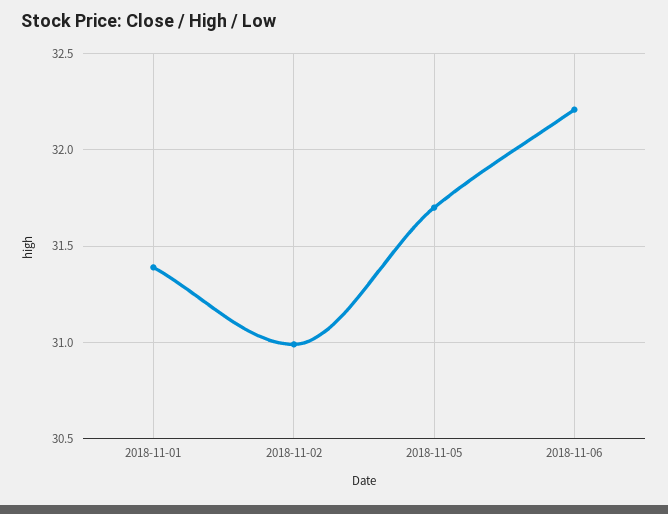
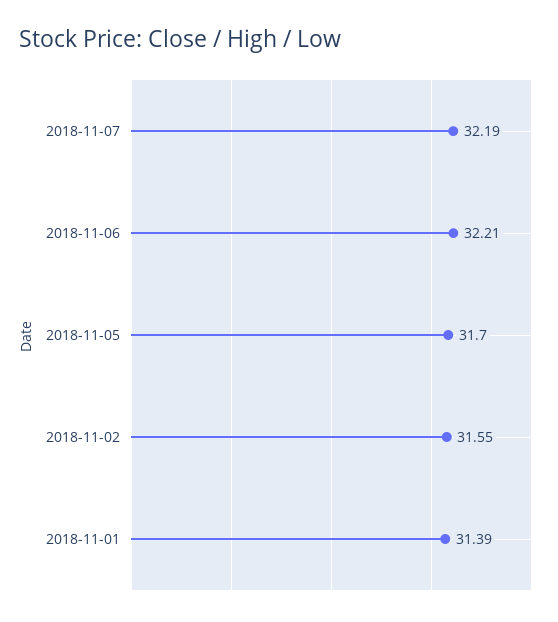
2018-11-02: 31 -> 31.55
2018-11-07: none -> 32.19

